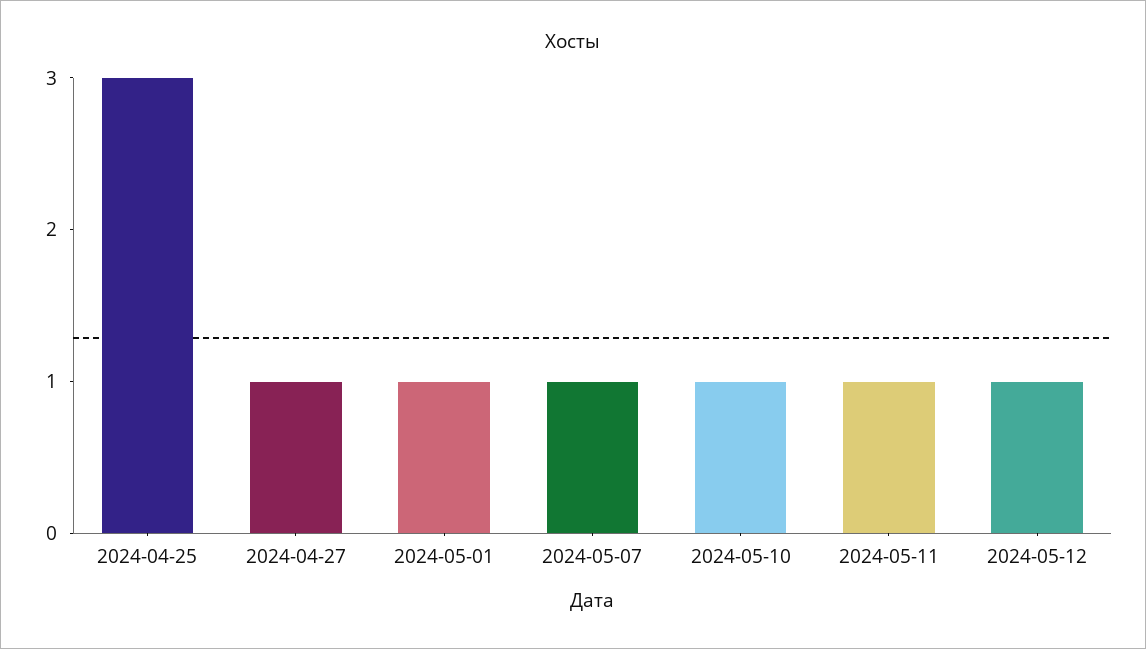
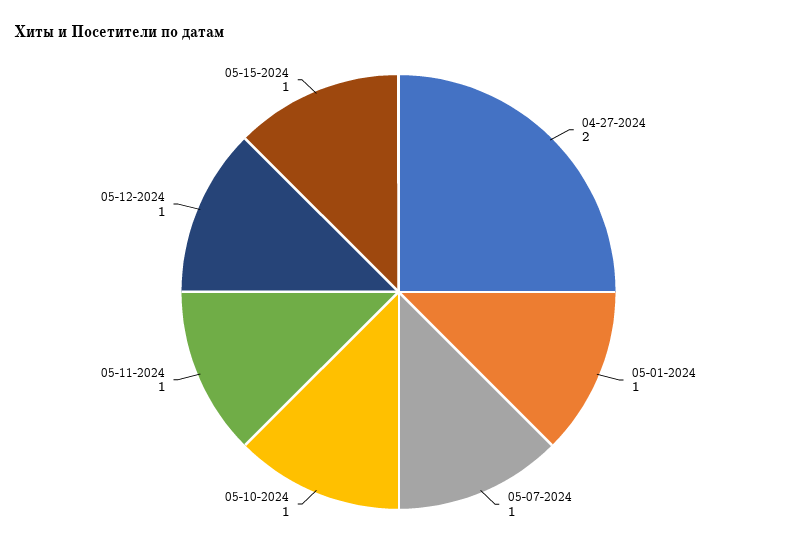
2024-04-25: 3 -> none
2024-04-27: 1 -> 2
05-15-2024: none -> 1

